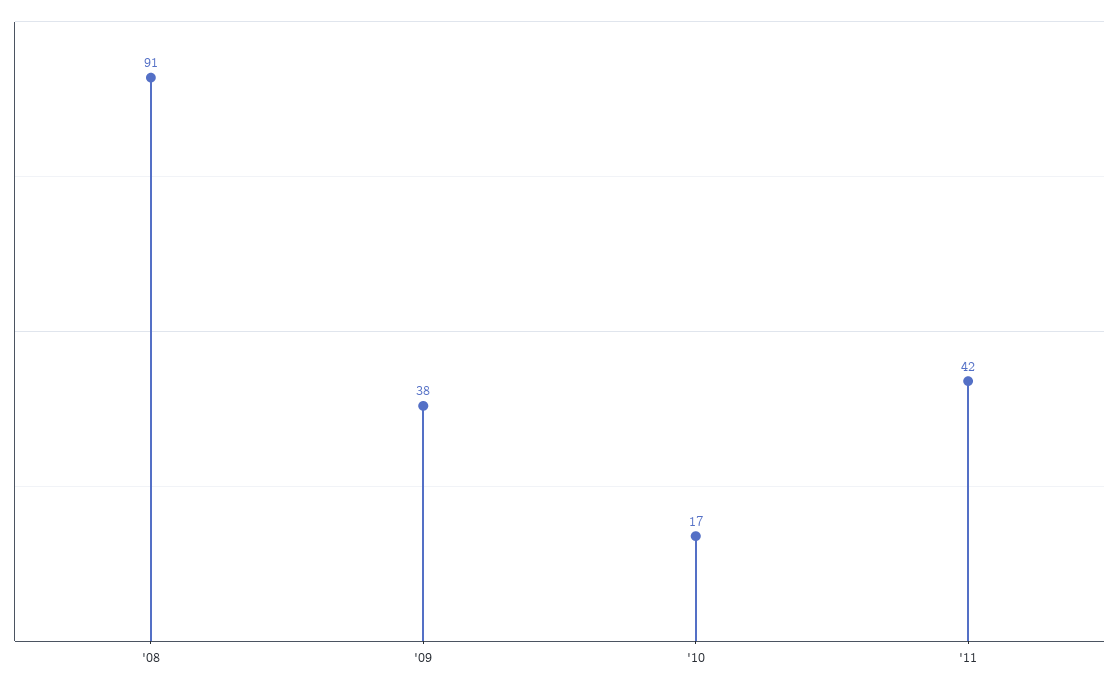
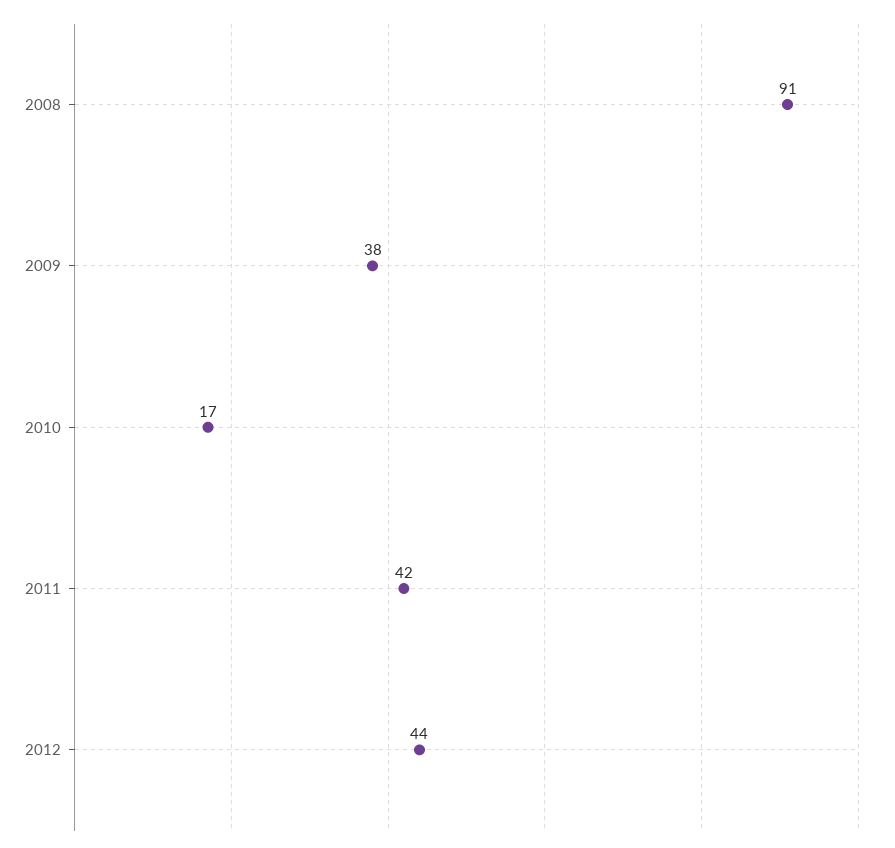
2012: none -> 44

